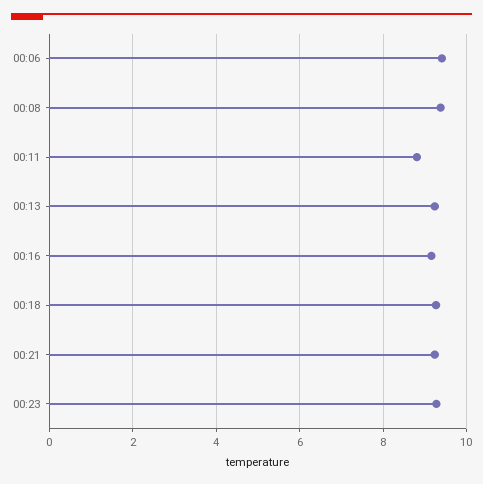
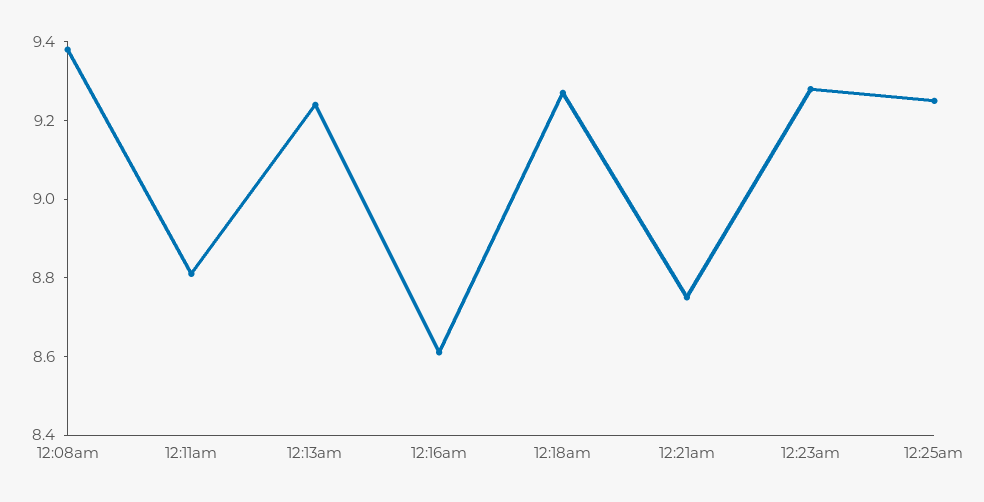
00:06: 9.4 -> none
00:16: 9.2 -> 8.6
00:21: 9.2 -> 8.75
12:25am: none -> 9.25

